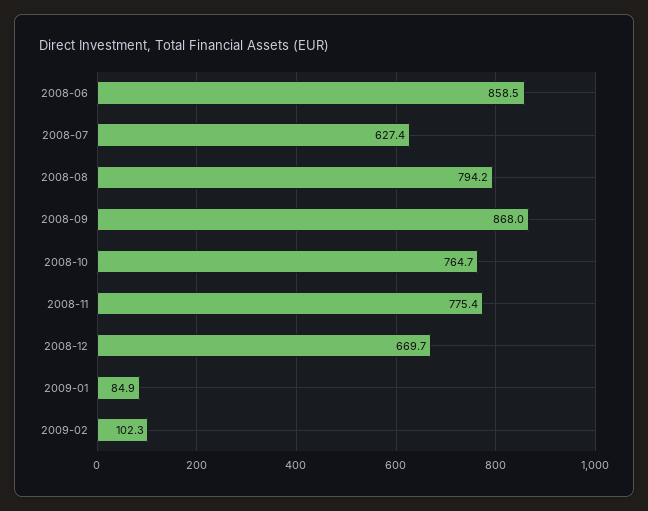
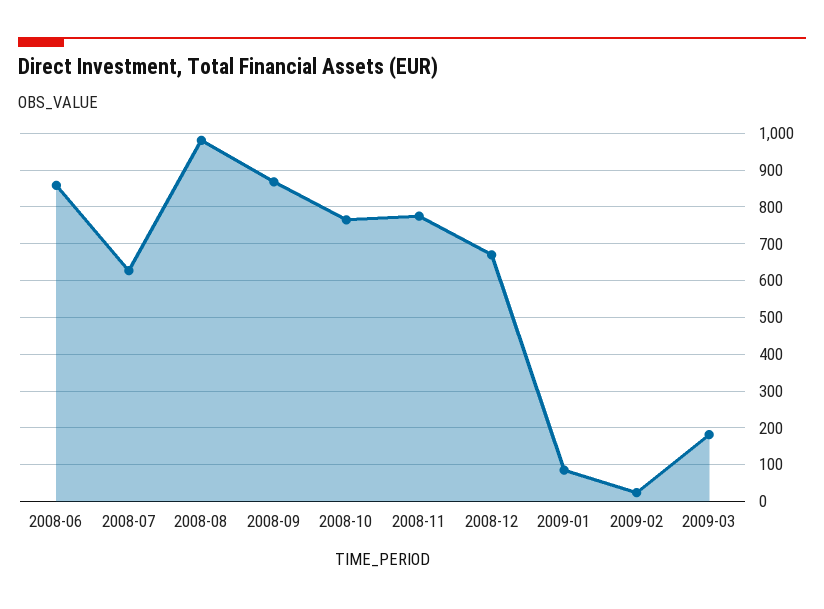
2008-08: 794.2 -> 980
2009-02: 102.3 -> 20
2009-03: none -> 180

